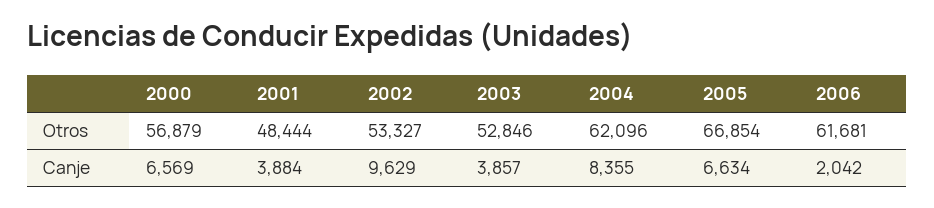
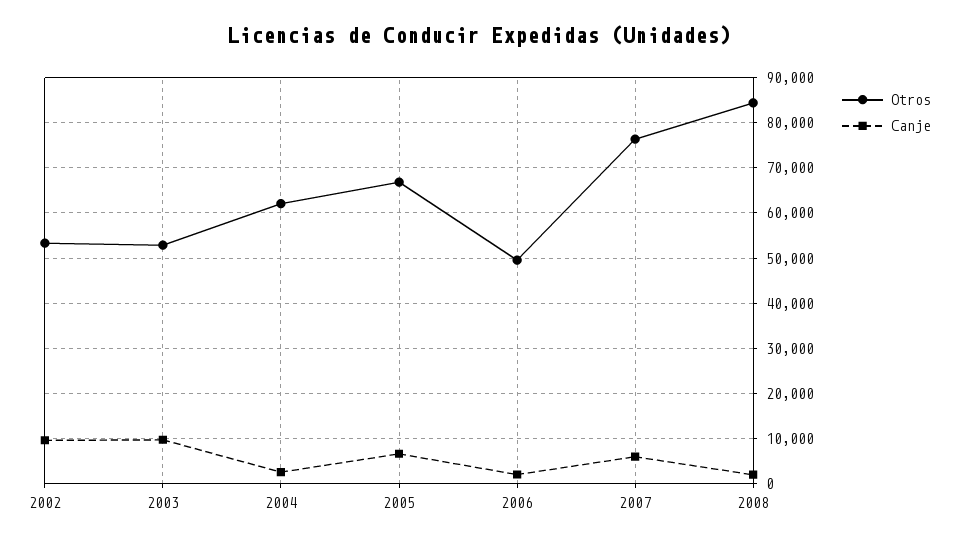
Otros, 2000: 56879 -> none
Otros, 2001: 48444 -> none
Otros, 2006: 61681 -> 50000
Canje, 2000: 6569 -> none
Canje, 2001: 3884 -> none
Canje, 2003: 3857 -> 10000
Canje, 2004: 8355 -> 2000
Otros, 2007: none -> 76000
Canje, 2007: none -> 6000
Otros, 2008: none -> 84000
Canje, 2008: none -> 2000

